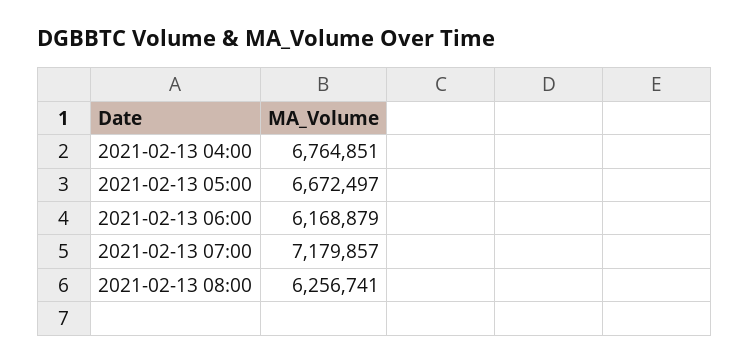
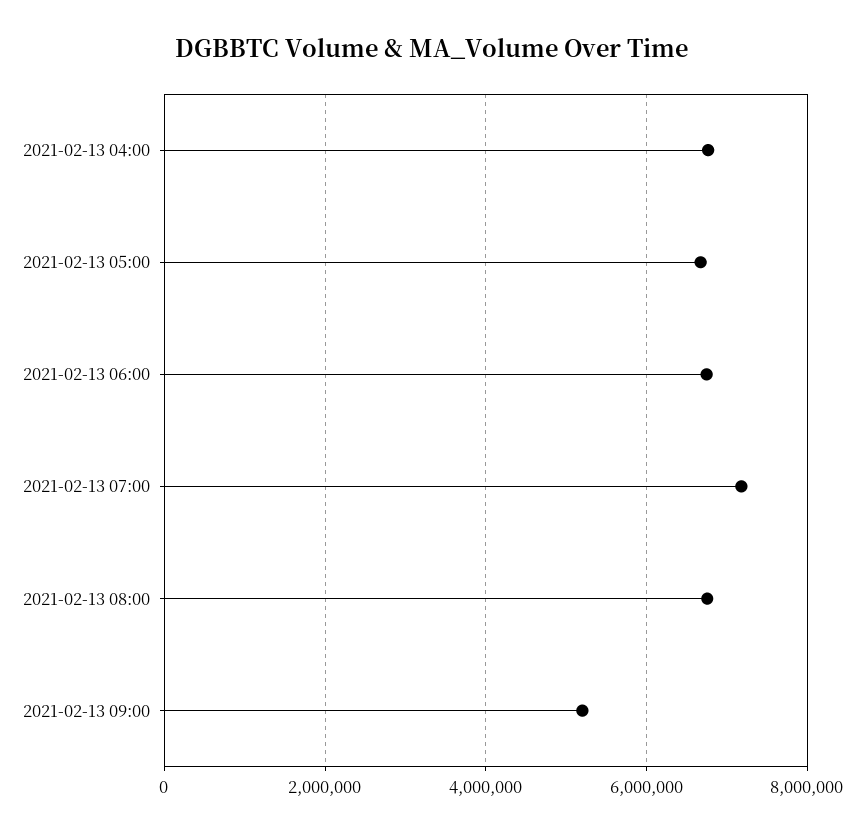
2021-02-13 06:00: 6168879 -> 6800000
2021-02-13 08:00: 6256741 -> 6800000
2021-02-13 09:00: none -> 5200000

